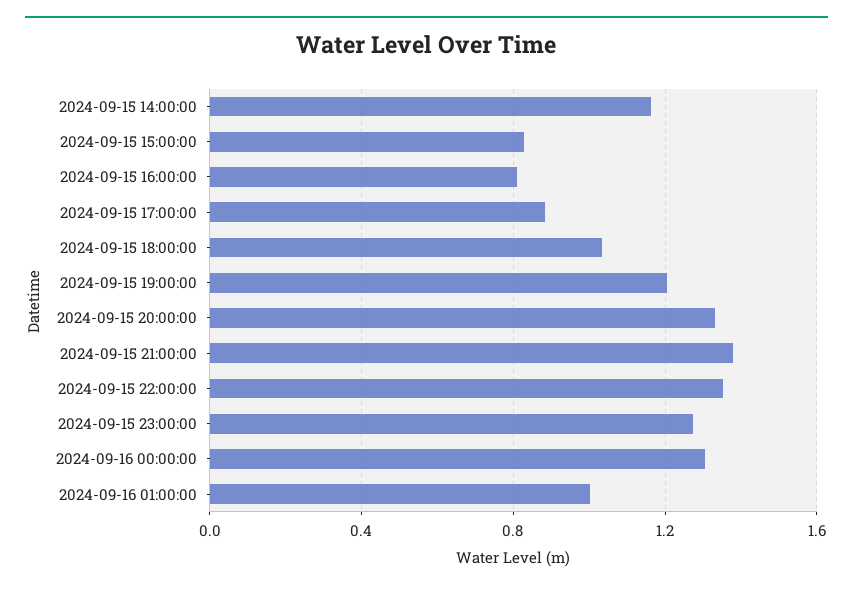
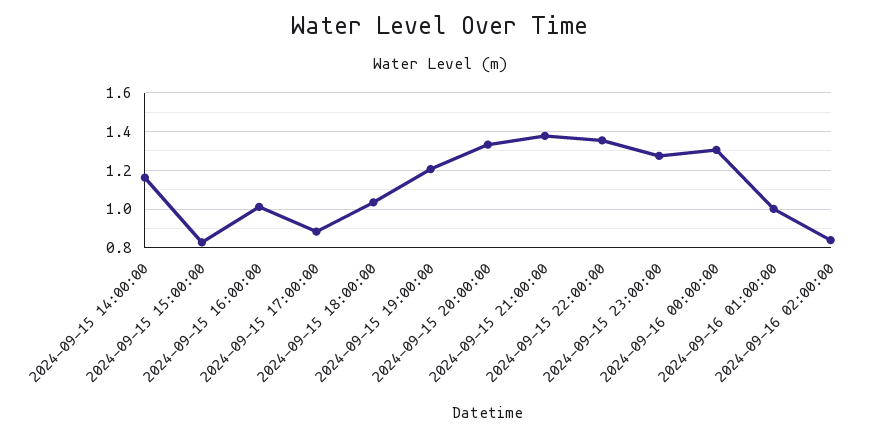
2024-09-15 16:00:00: 0.8 -> 1
2024-09-16 02:00:00: none -> 0.85

